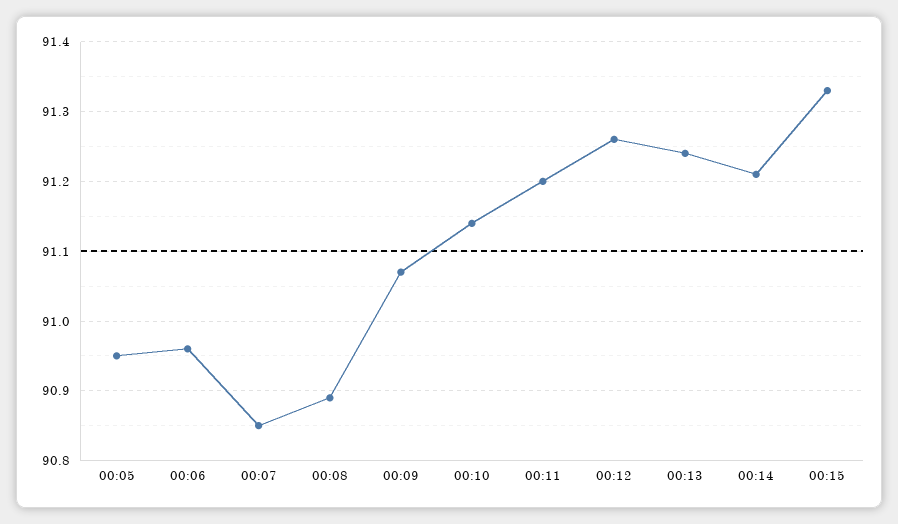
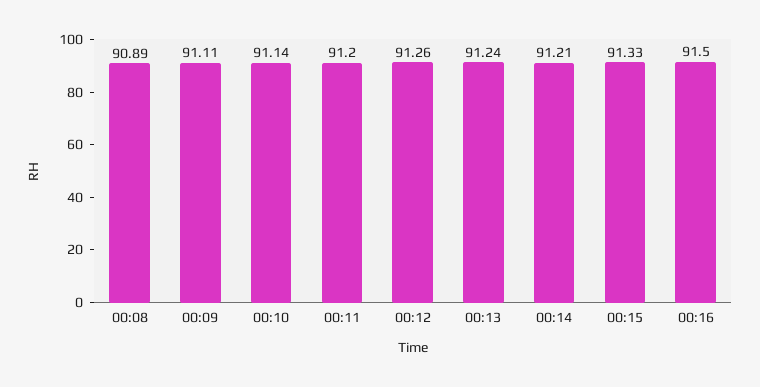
00:05: 90.95 -> none
00:06: 90.96 -> none
00:07: 90.85 -> none
00:09: 91.07 -> 91.11
00:16: none -> 91.5

